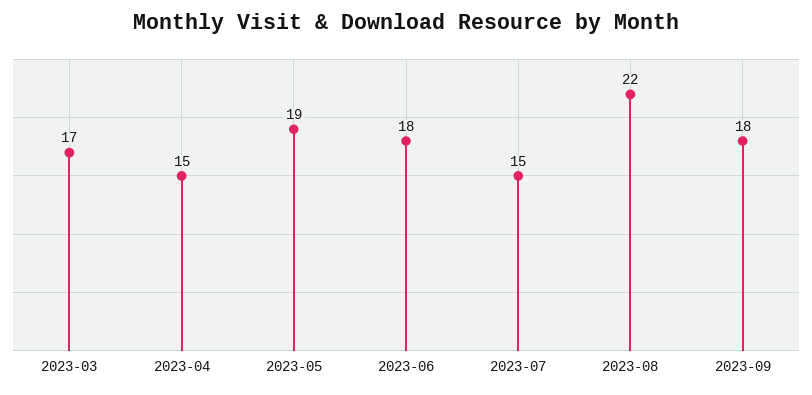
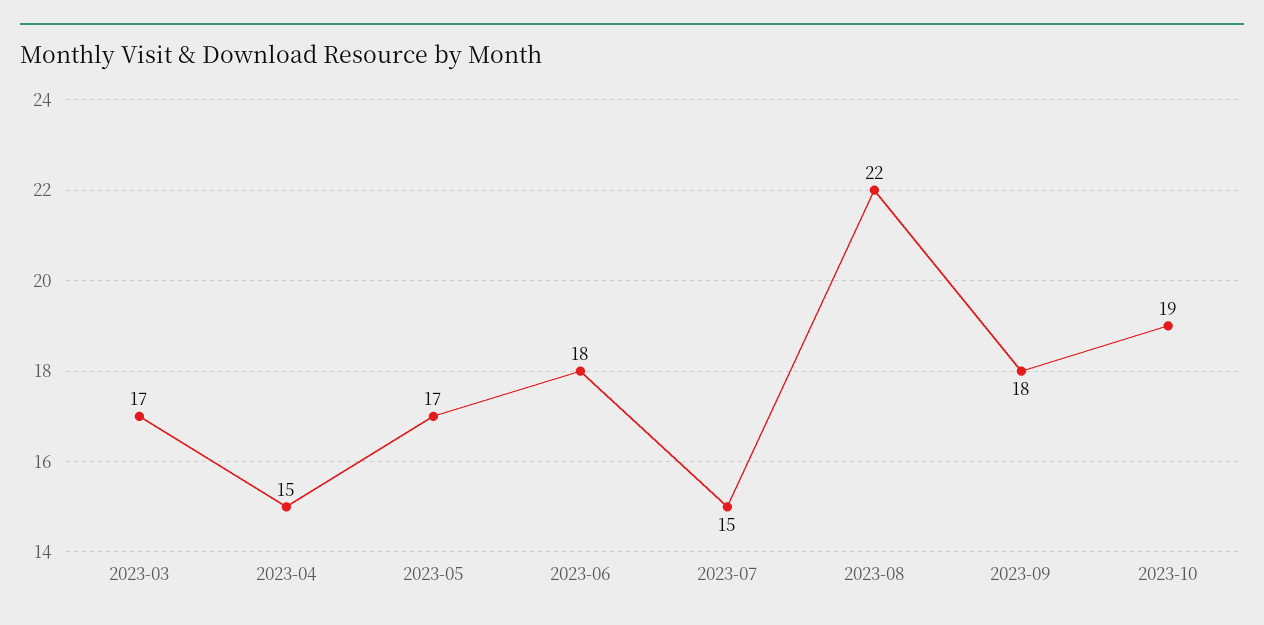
2023-05: 19 -> 17
2023-10: none -> 19

